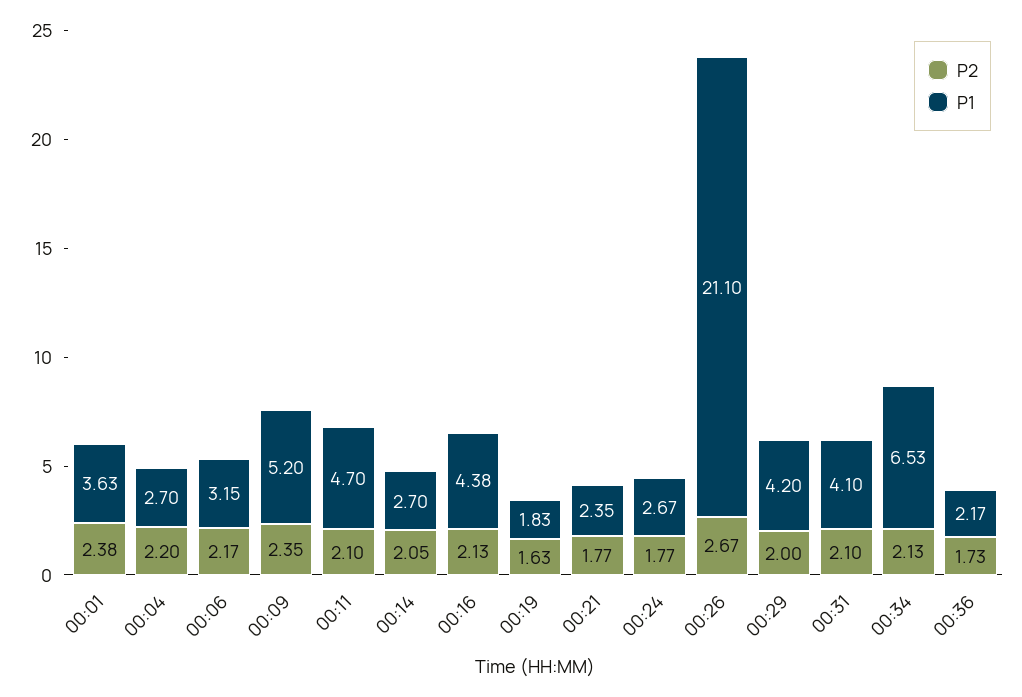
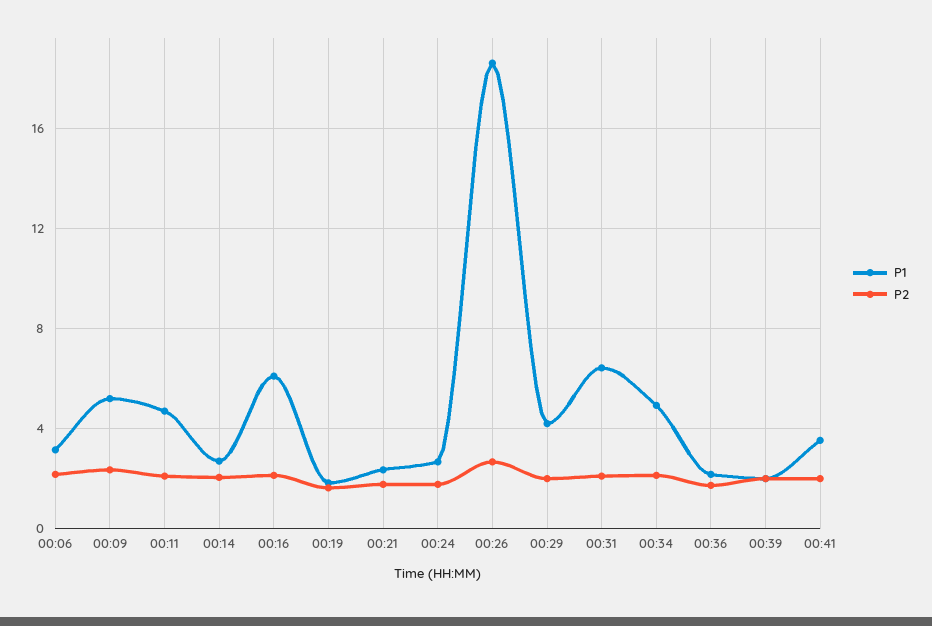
P2, 00:01: 2.38 -> none
P1, 00:01: 3.63 -> none
P2, 00:04: 2.2 -> none
P1, 00:04: 2.7 -> none
P1, 00:16: 4.38 -> 6
P1, 00:26: 21.1 -> 18.5
P1, 00:31: 4.1 -> 6.5
P1, 00:34: 6.53 -> 5
P1, 00:39: none -> 2
P2, 00:39: none -> 2
P1, 00:41: none -> 3.5
P2, 00:41: none -> 2

